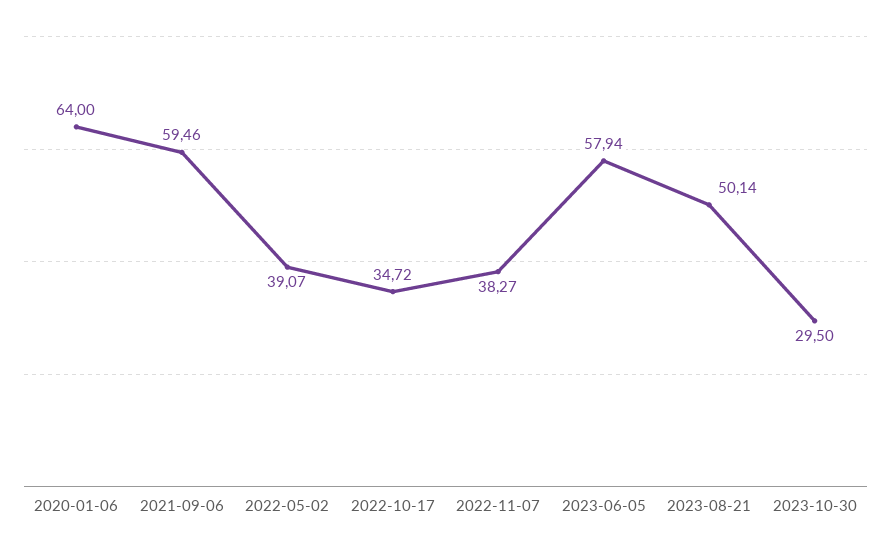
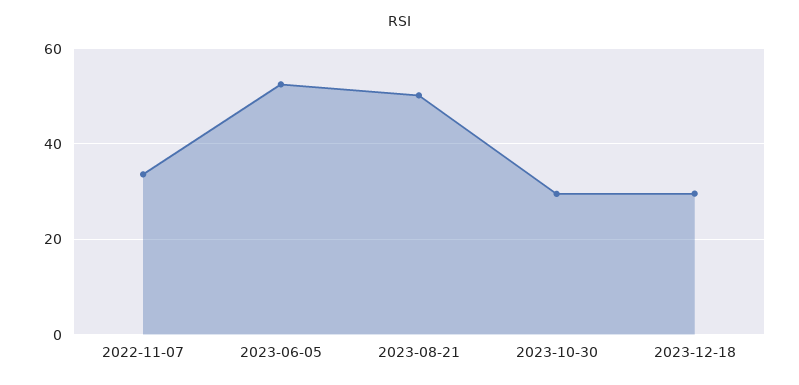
2020-01-06: 64 -> none
2021-09-06: 59.46 -> none
2022-05-02: 39.07 -> none
2022-10-17: 34.72 -> none
2022-11-07: 38.27 -> 34
2023-06-05: 57.94 -> 52
2023-12-18: none -> 30

